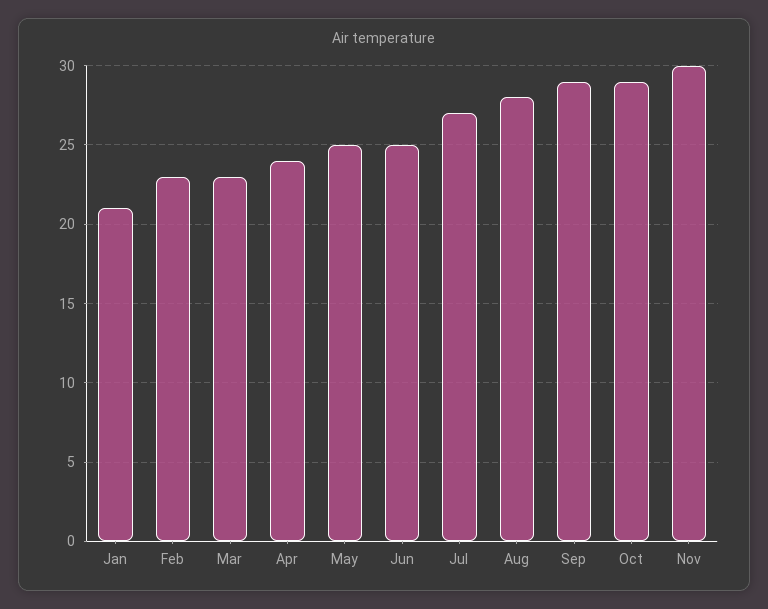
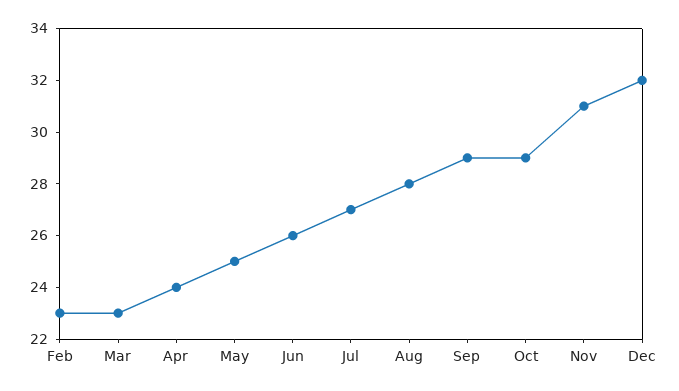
Jan: 21 -> none
Jun: 25 -> 26
Nov: 30 -> 31
Dec: none -> 32

